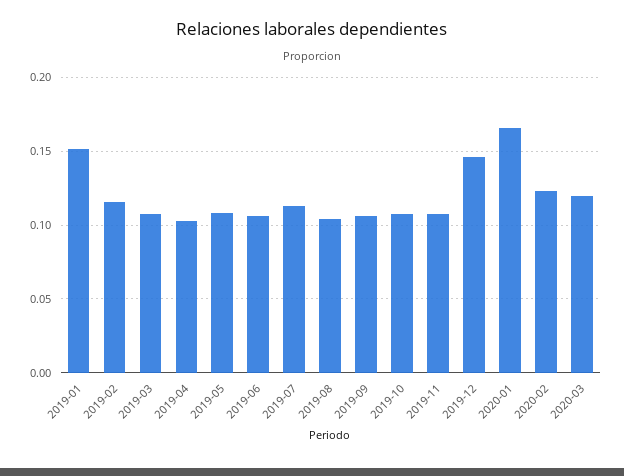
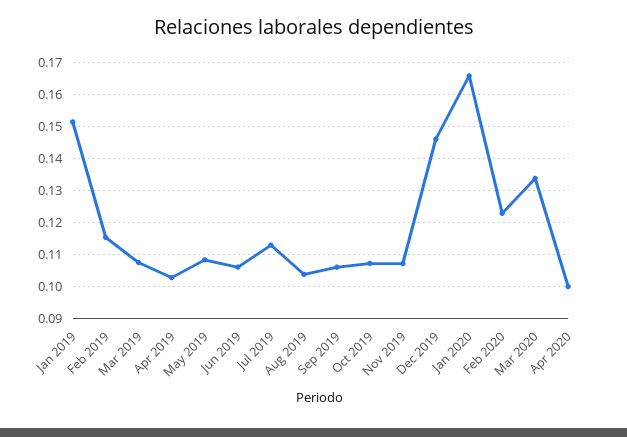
2020-03: 0.12 -> 0.134
Apr 2020: none -> 0.1

